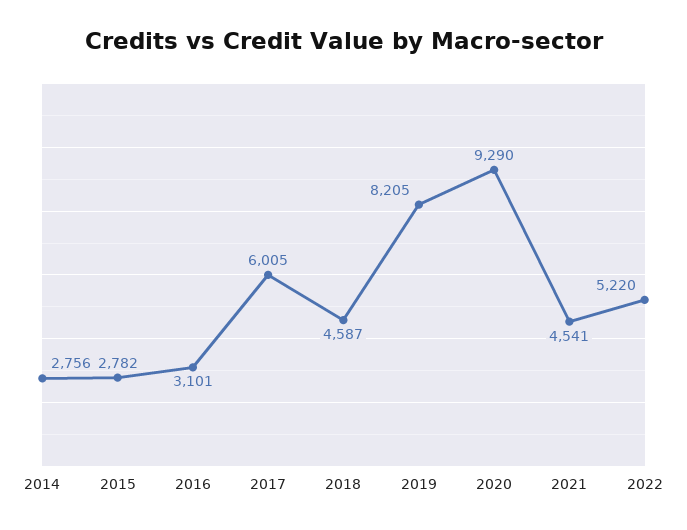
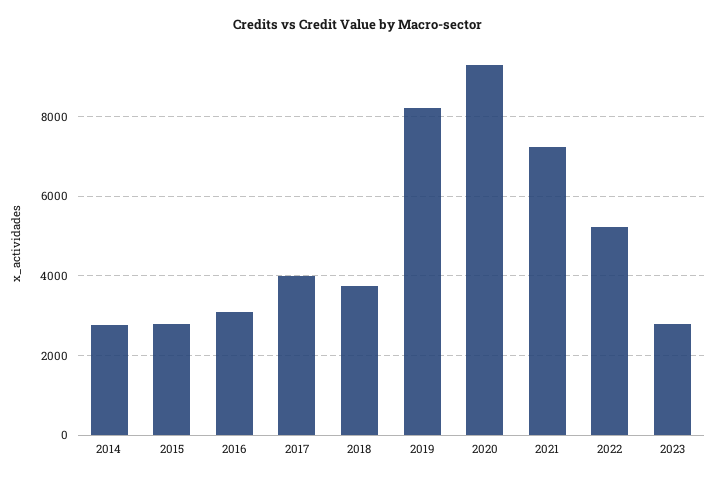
2017: 6005 -> 4000
2018: 4587 -> 3800
2021: 4541 -> 7200
2023: none -> 2800

